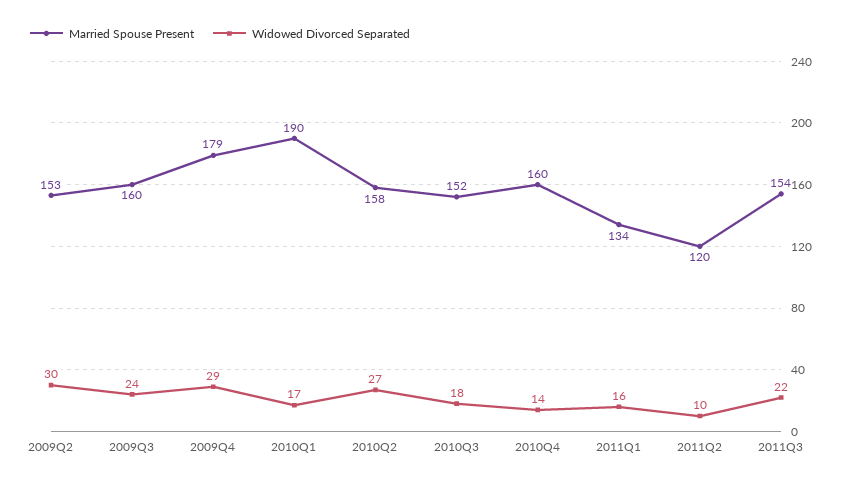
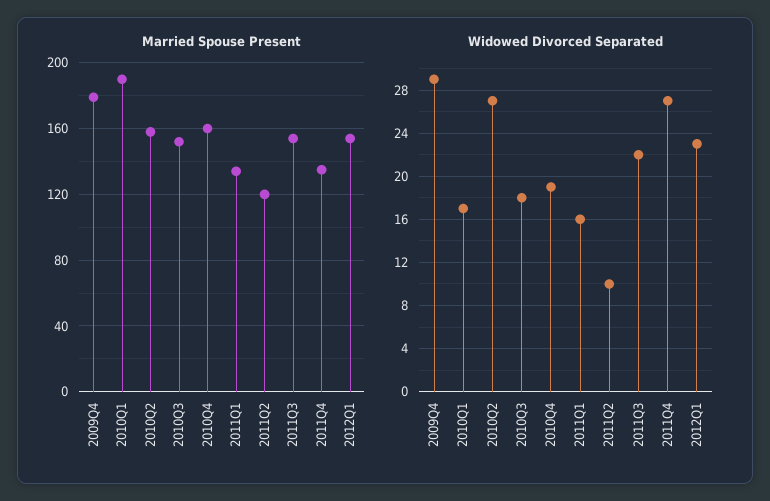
Married Spouse Present, 2009Q2: 153 -> none
Widowed Divorced Separated, 2009Q2: 30 -> none
Married Spouse Present, 2009Q3: 160 -> none
Widowed Divorced Separated, 2009Q3: 24 -> none
Widowed Divorced Separated, 2010Q4: 14 -> 19
Married Spouse Present, 2011Q4: none -> 135
Married Spouse Present, 2012Q1: none -> 155
Widowed Divorced Separated, 2011Q4: none -> 27
Widowed Divorced Separated, 2012Q1: none -> 23

